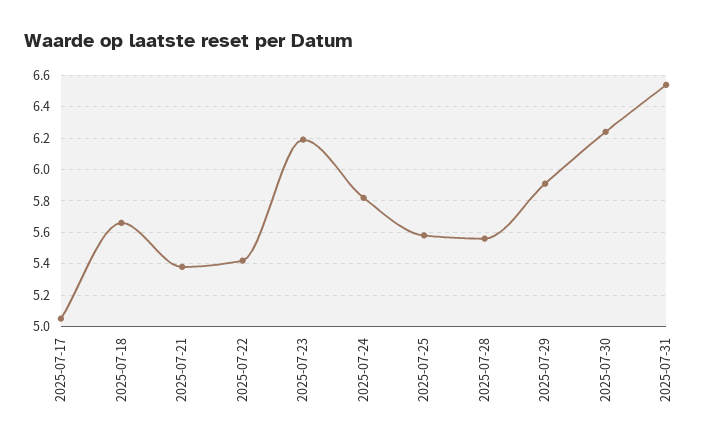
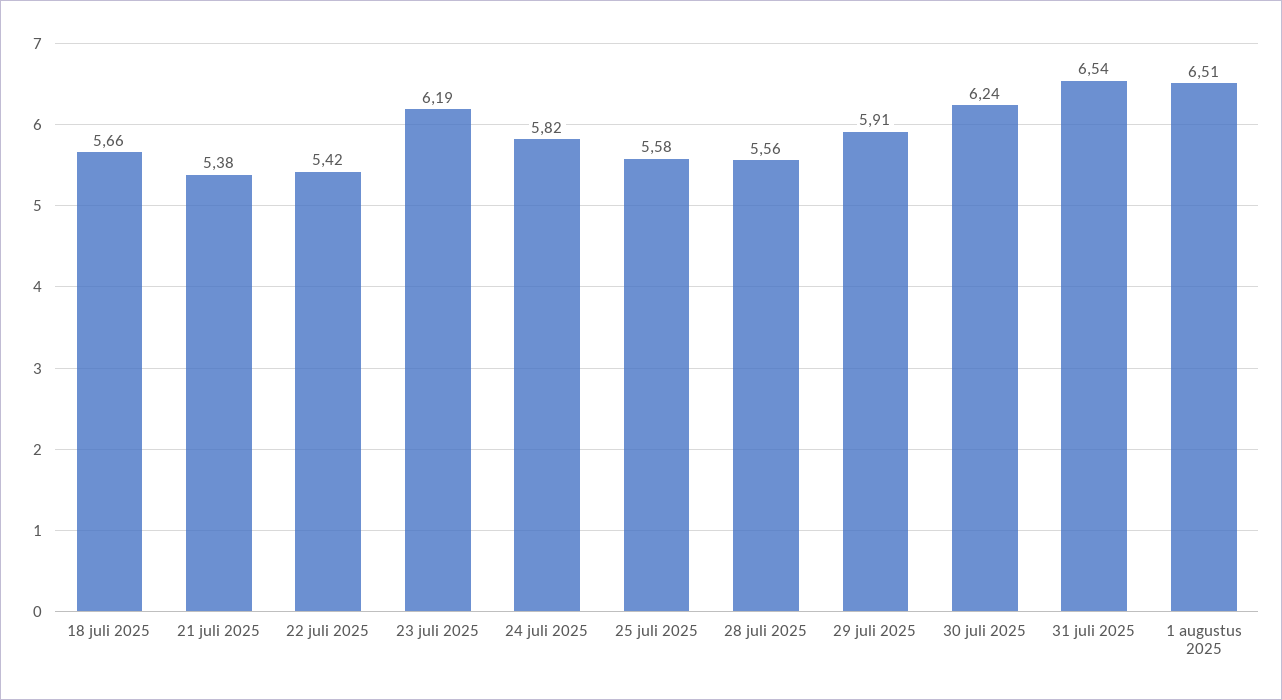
2025-07-17: 5.05 -> none
1 augustus 2025: none -> 6.51

